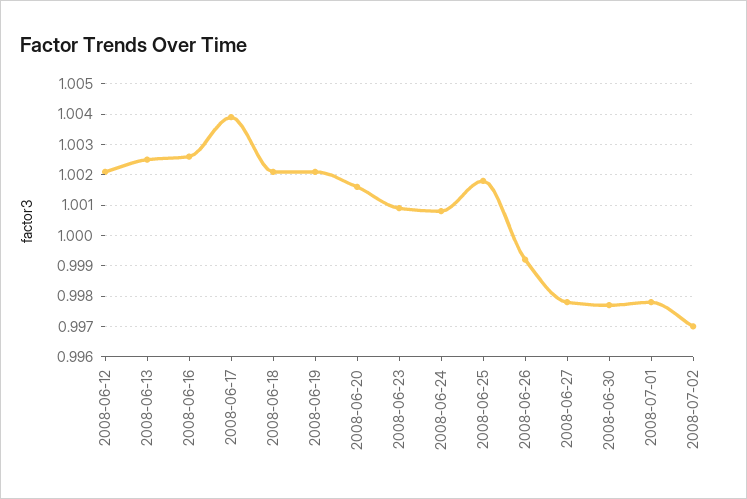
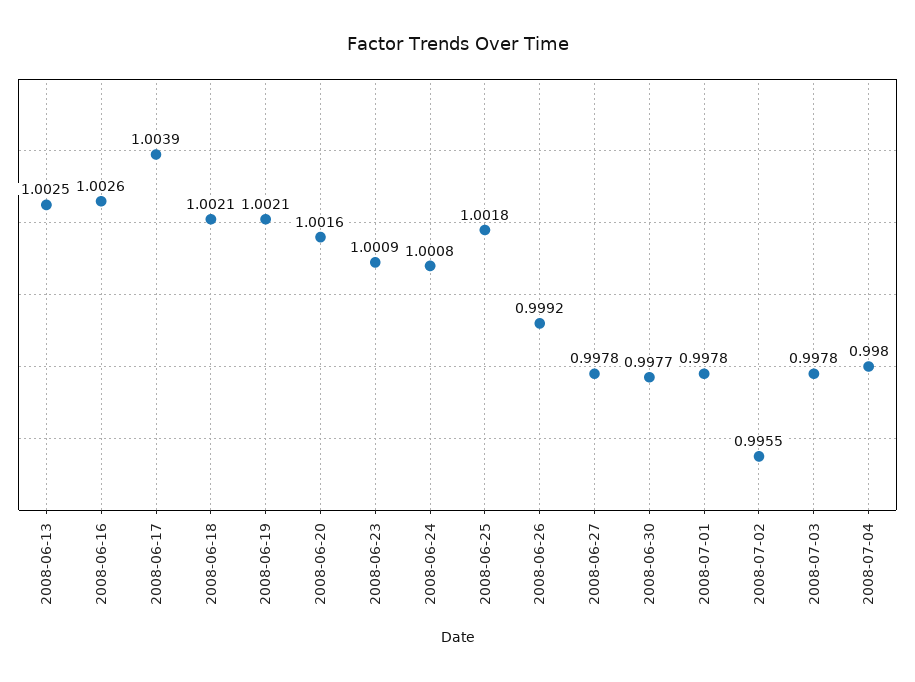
2008-06-12: 1.002 -> none
2008-07-02: 0.997 -> 0.9955
2008-07-03: none -> 0.9978
2008-07-04: none -> 0.998

